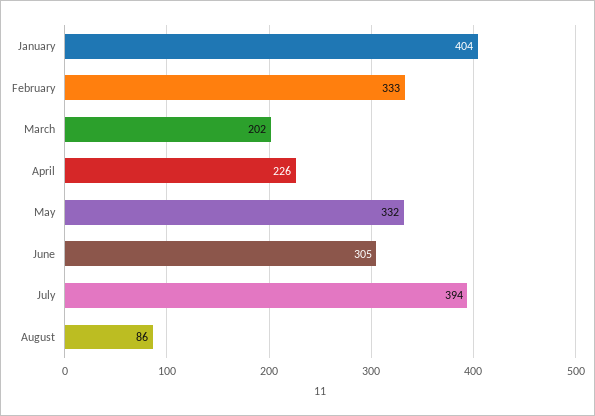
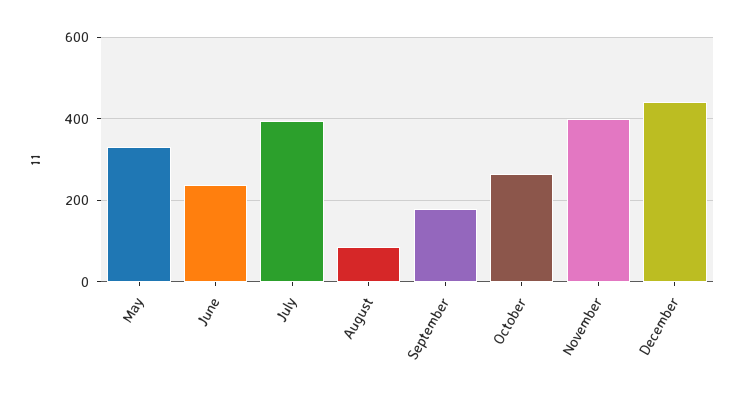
January: 404 -> none
February: 333 -> none
March: 202 -> none
April: 226 -> none
June: 305 -> 240
September: none -> 180
October: none -> 260
November: none -> 400
December: none -> 440

